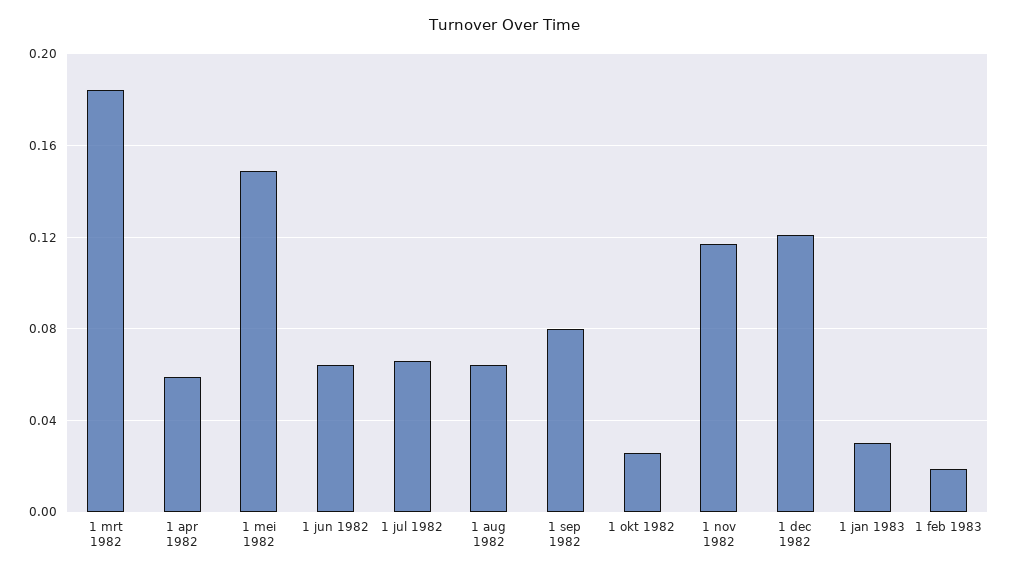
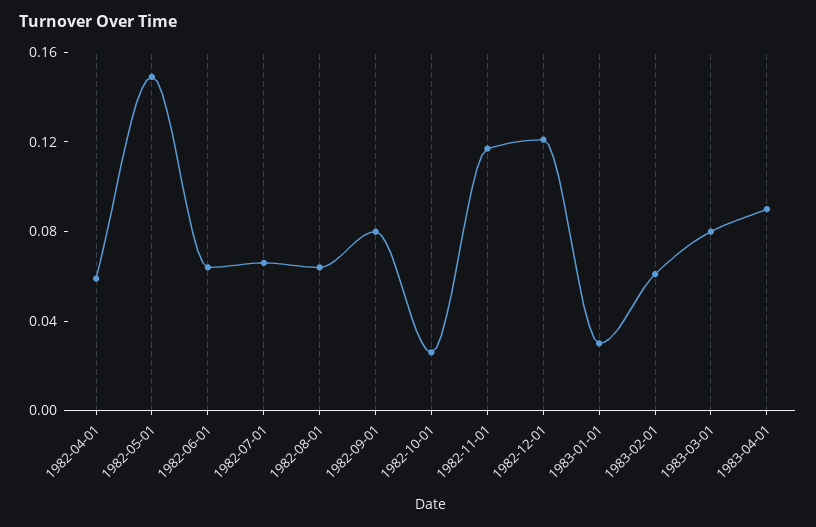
1 mrt 1982: 0.185 -> none
1 feb 1983: 0.02 -> 0.06
1983-03-01: none -> 0.08
1983-04-01: none -> 0.09

